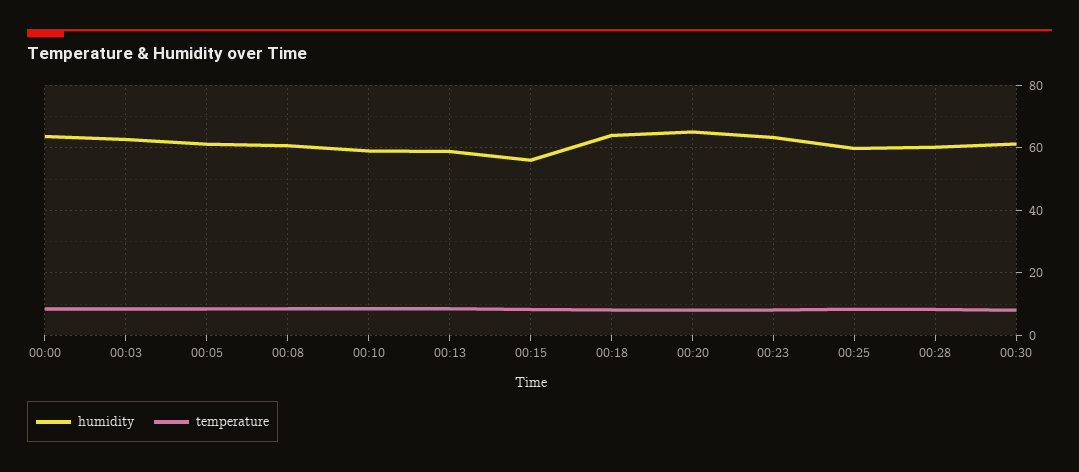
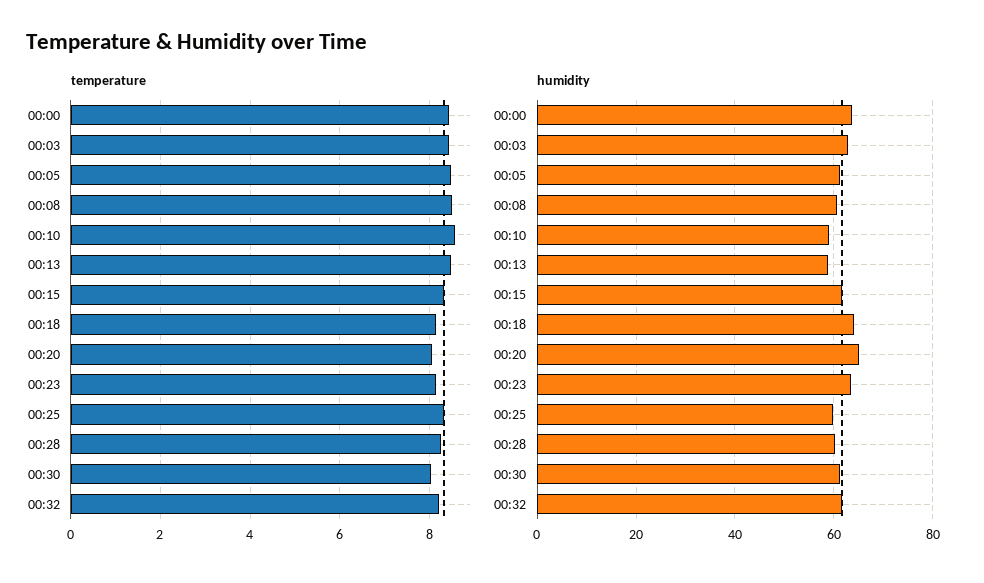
humidity, 00:15: 56 -> 62
temperature, 00:32: none -> 8.2
humidity, 00:32: none -> 62

